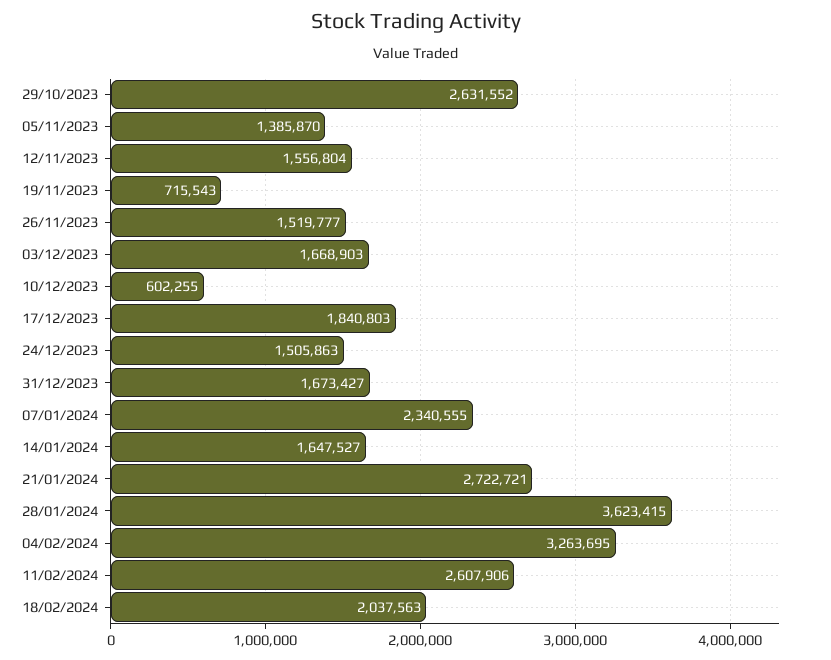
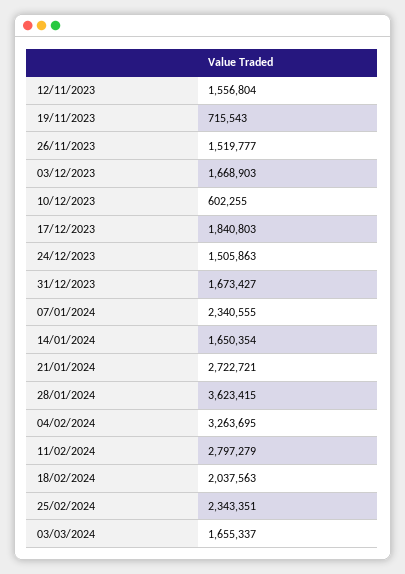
29/10/2023: 2631552 -> none
05/11/2023: 1385870 -> none
14/01/2024: 1647527 -> 1650354
11/02/2024: 2607906 -> 2797279
25/02/2024: none -> 2343351
03/03/2024: none -> 1655337

